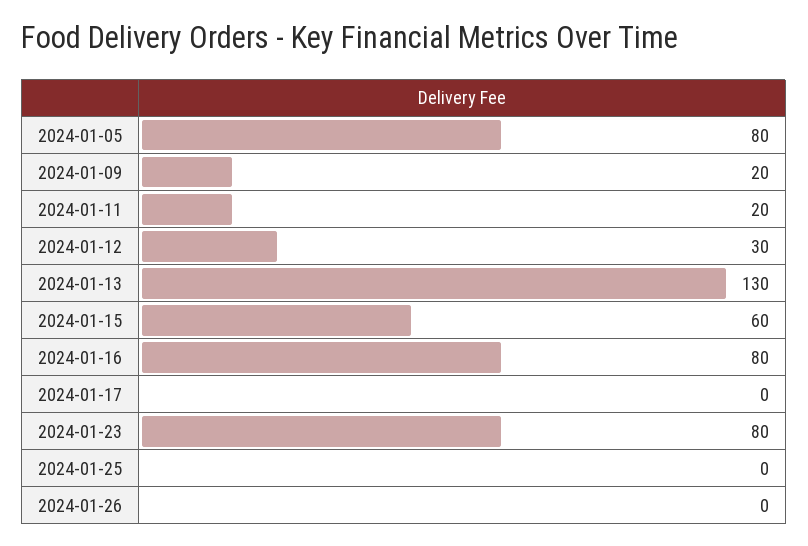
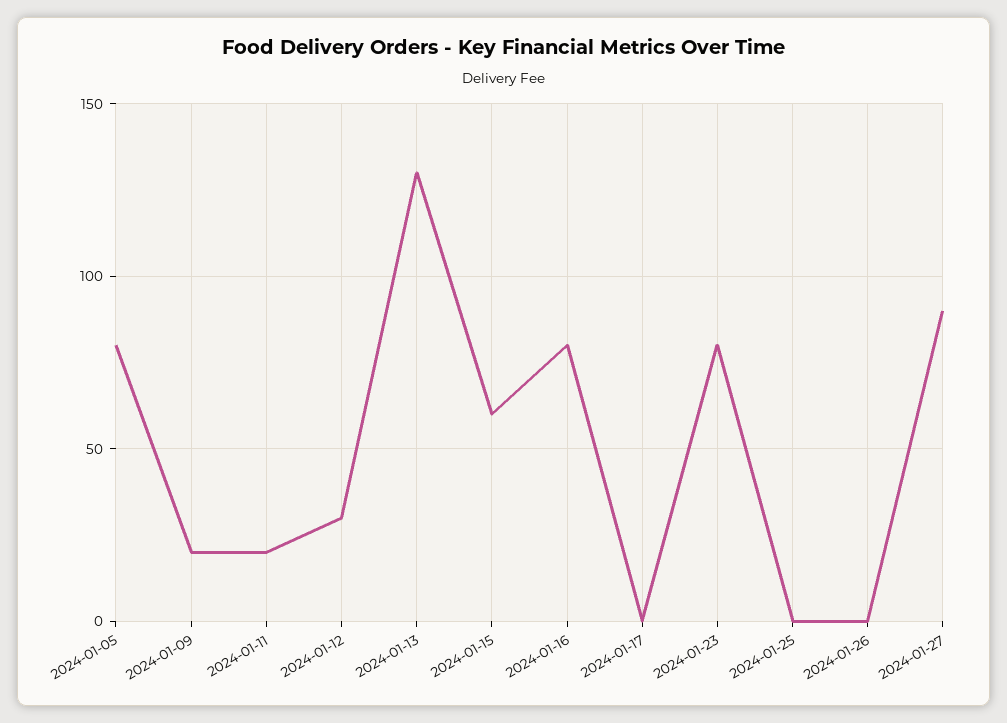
2024-01-27: none -> 90

